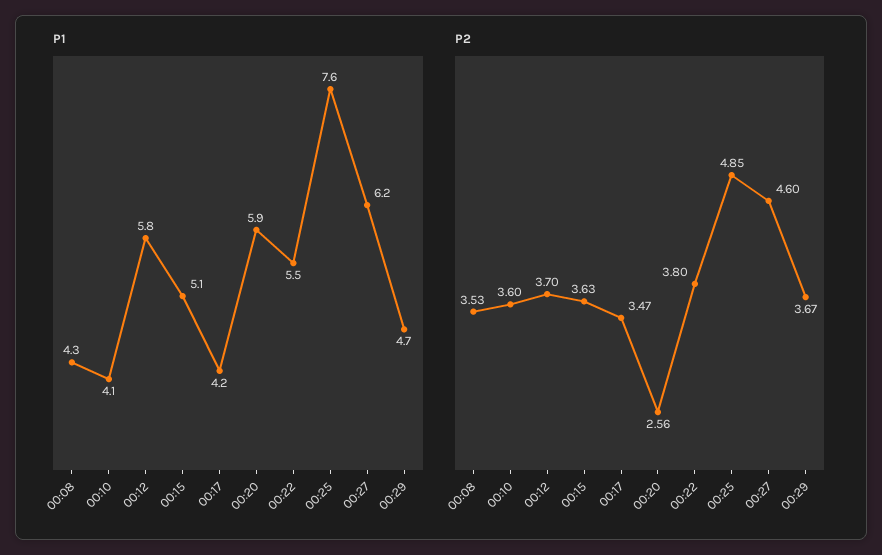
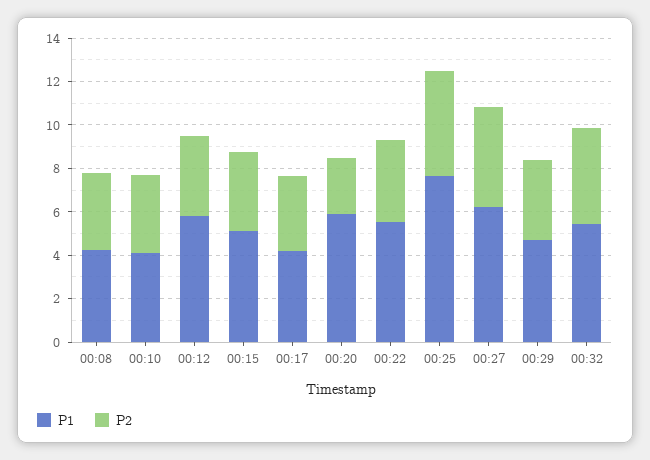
P1, 00:32: none -> 5.5
P2, 00:32: none -> 4.5

